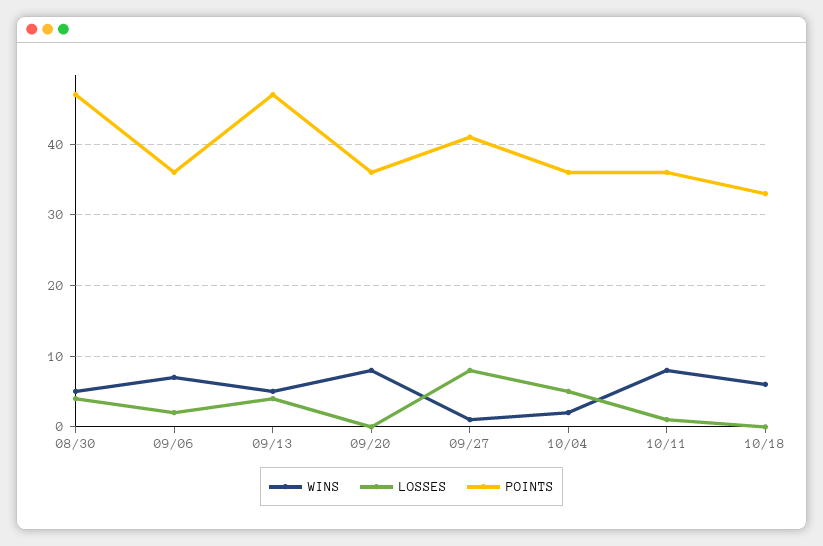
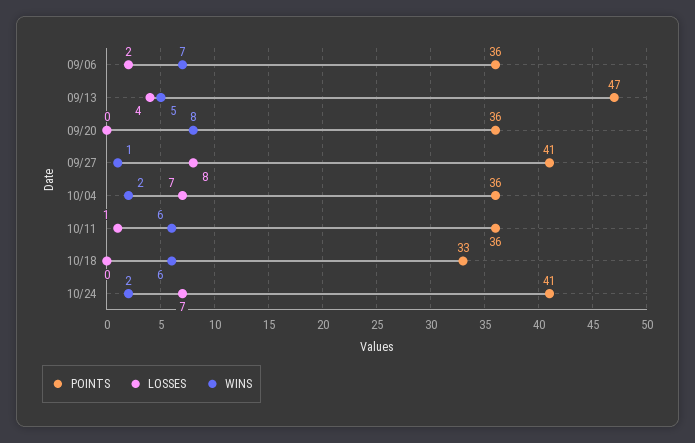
WINS, 08/30: 5 -> none
LOSSES, 08/30: 4 -> none
POINTS, 08/30: 47 -> none
LOSSES, 10/04: 5 -> 7
WINS, 10/11: 8 -> 6
POINTS, 10/24: none -> 41
LOSSES, 10/24: none -> 7
WINS, 10/24: none -> 2

